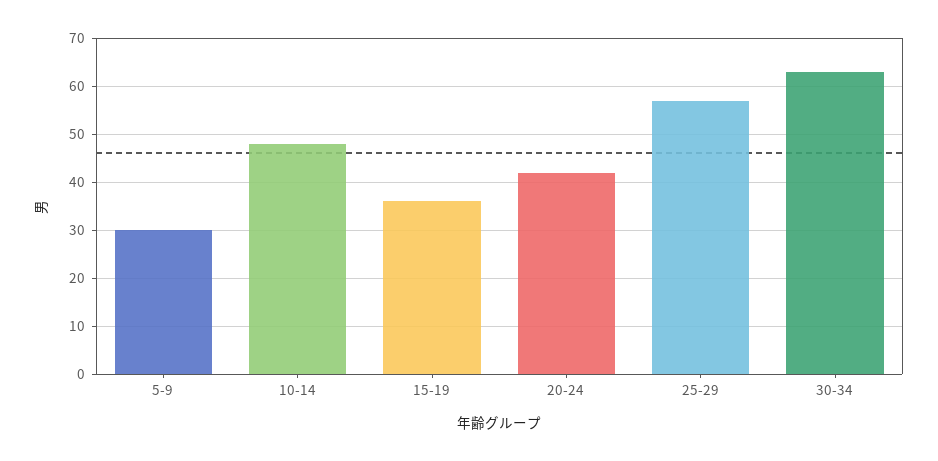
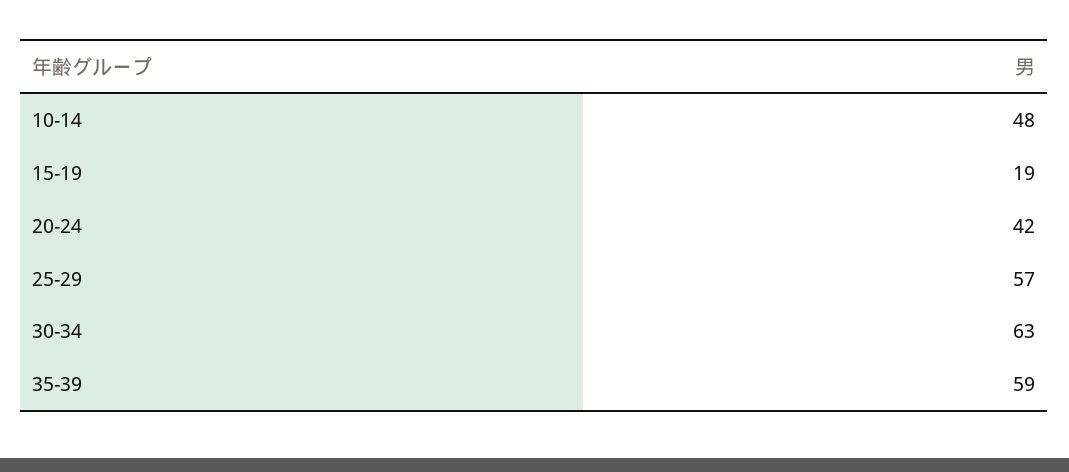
5-9: 30 -> none
15-19: 35 -> 19
35-39: none -> 59

